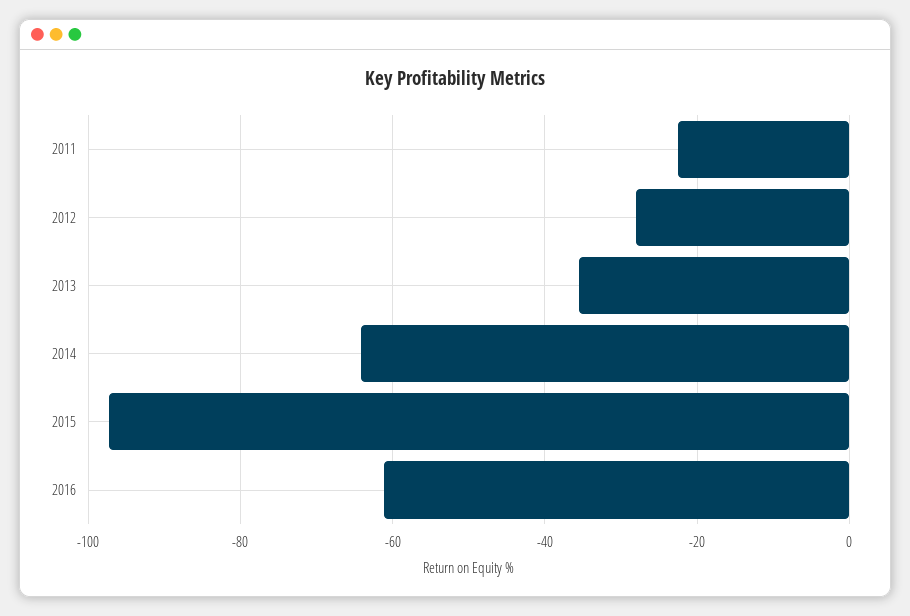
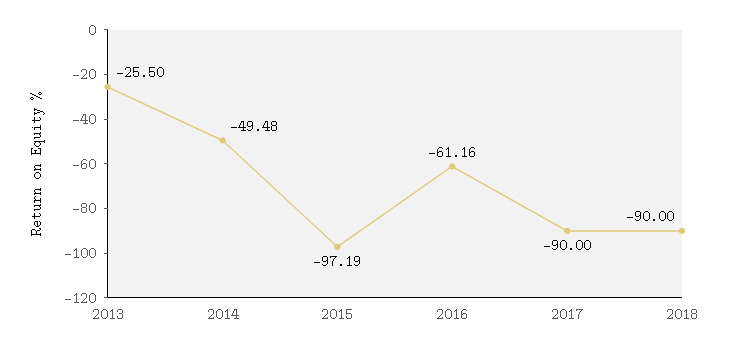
2011: -22 -> none
2012: -28 -> none
2013: -36 -> -25.5
2014: -64 -> -49.48
2017: none -> -90
2018: none -> -90

